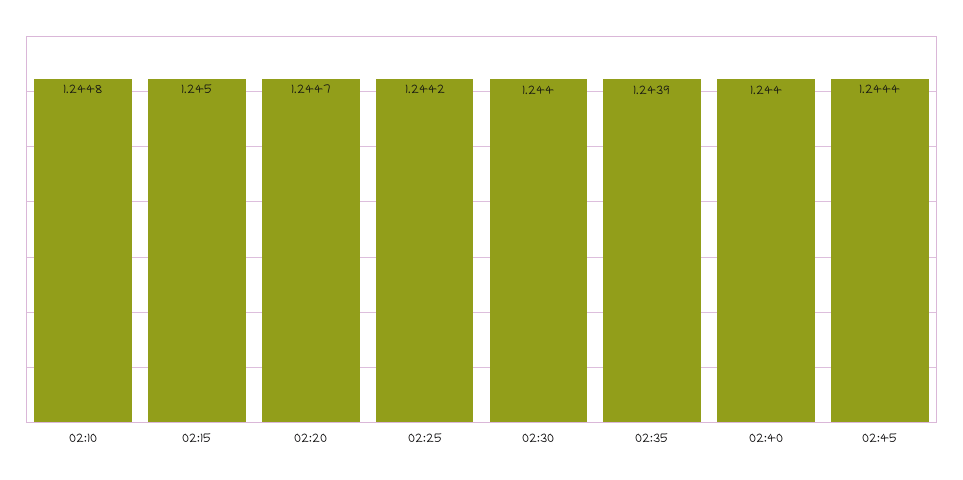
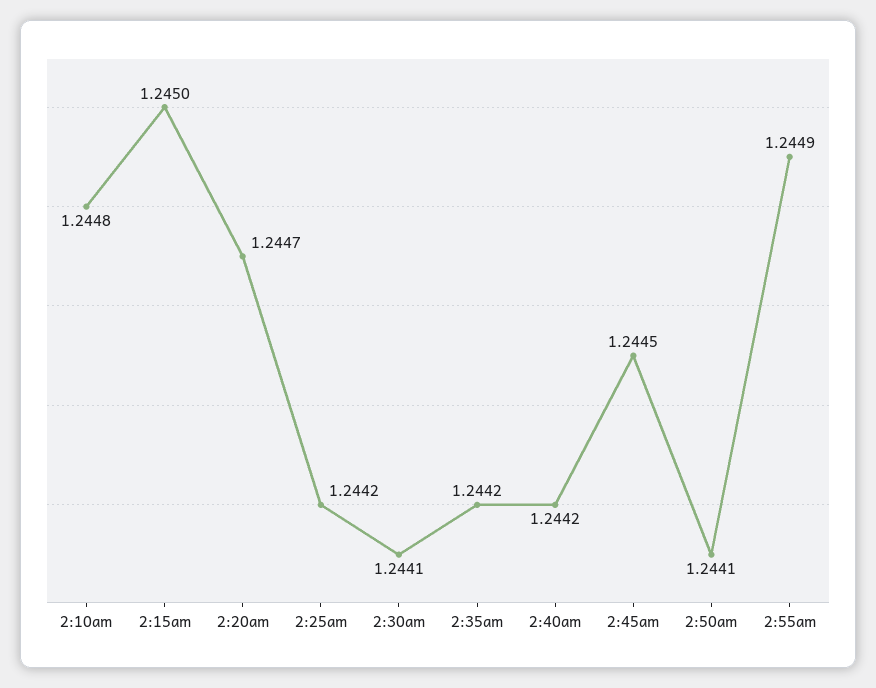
02:30: 1.244 -> 1.2441
02:35: 1.2439 -> 1.2442
02:40: 1.244 -> 1.2442
02:45: 1.2444 -> 1.2445
2:50am: none -> 1.2441
2:55am: none -> 1.2449

